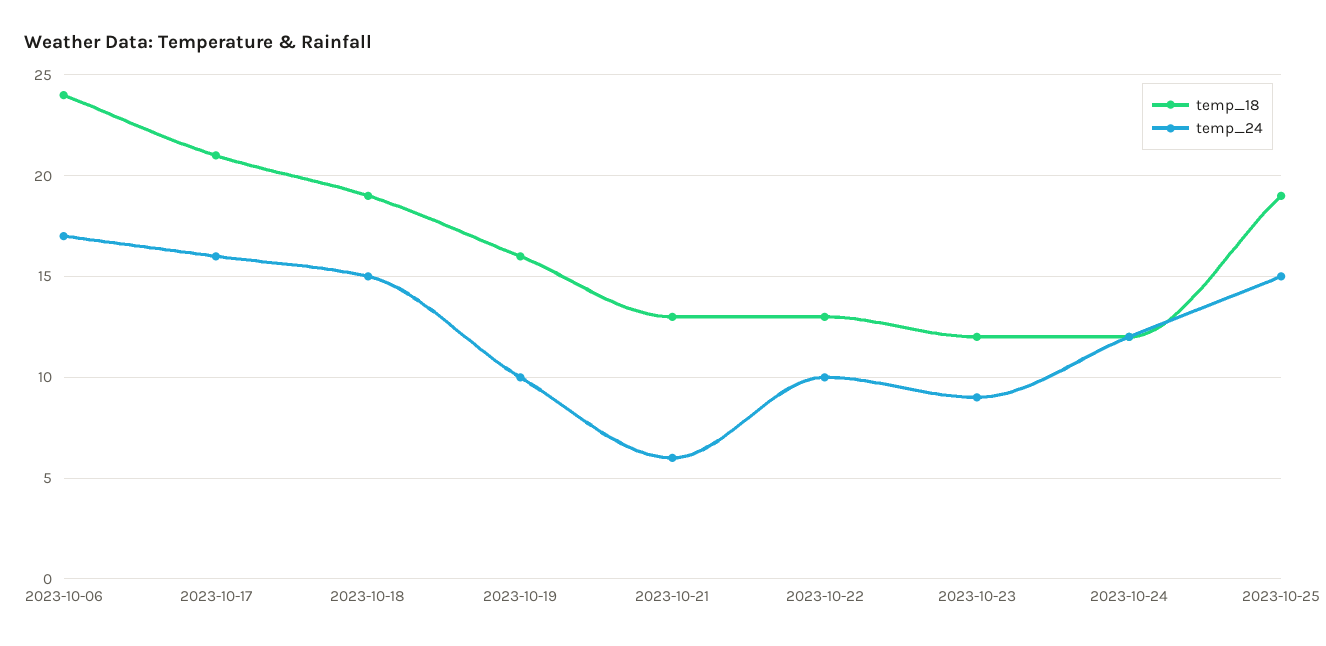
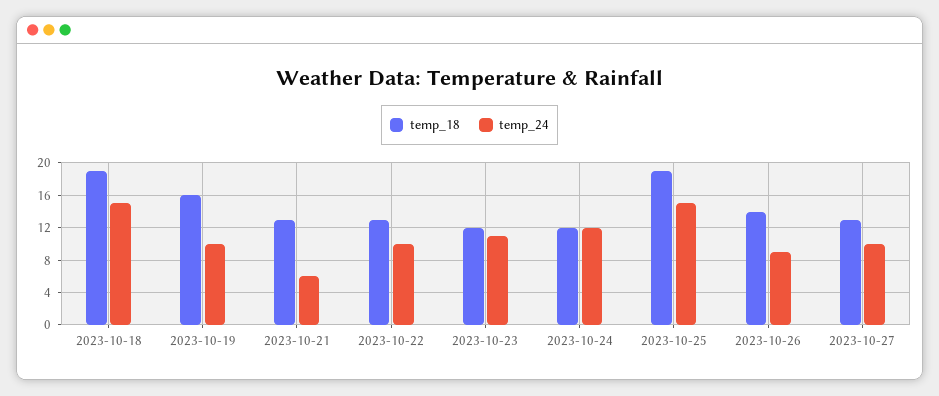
temp_18, 2023-10-06: 24 -> none
temp_24, 2023-10-06: 17 -> none
temp_18, 2023-10-17: 21 -> none
temp_24, 2023-10-17: 16 -> none
temp_24, 2023-10-23: 9 -> 11
temp_18, 2023-10-26: none -> 14
temp_24, 2023-10-26: none -> 9
temp_18, 2023-10-27: none -> 13
temp_24, 2023-10-27: none -> 10

